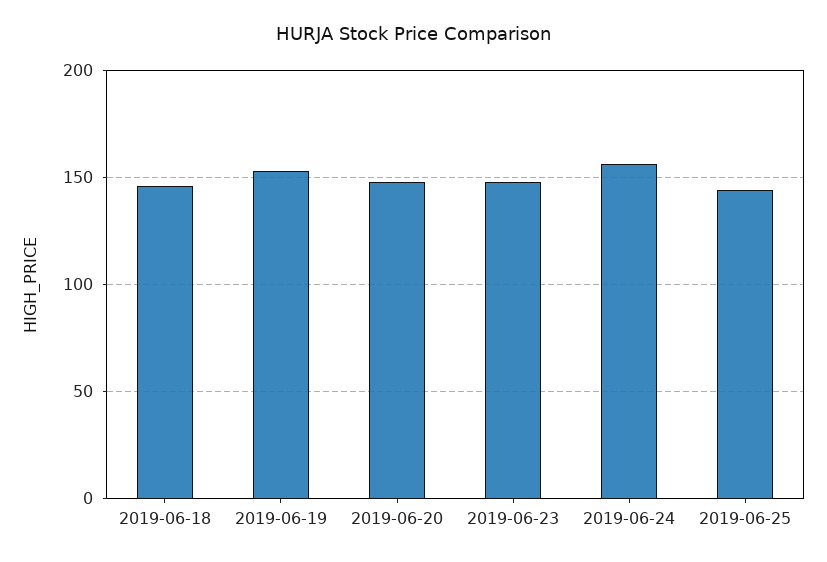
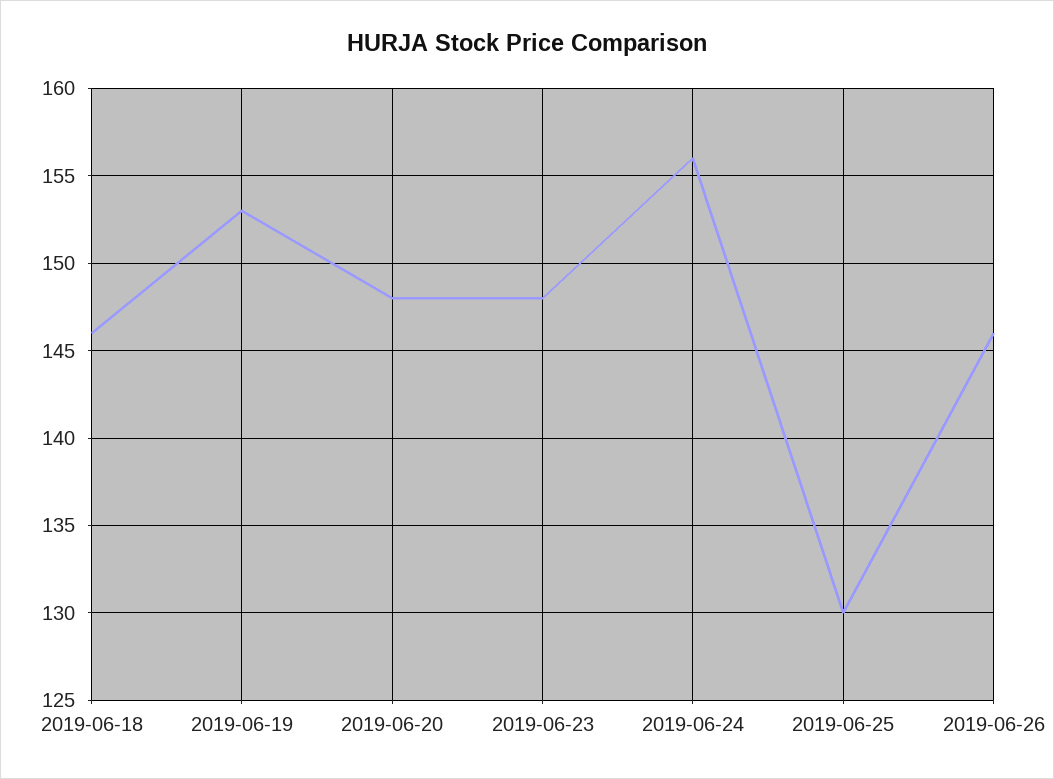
2019-06-25: 145 -> 130
2019-06-26: none -> 146

